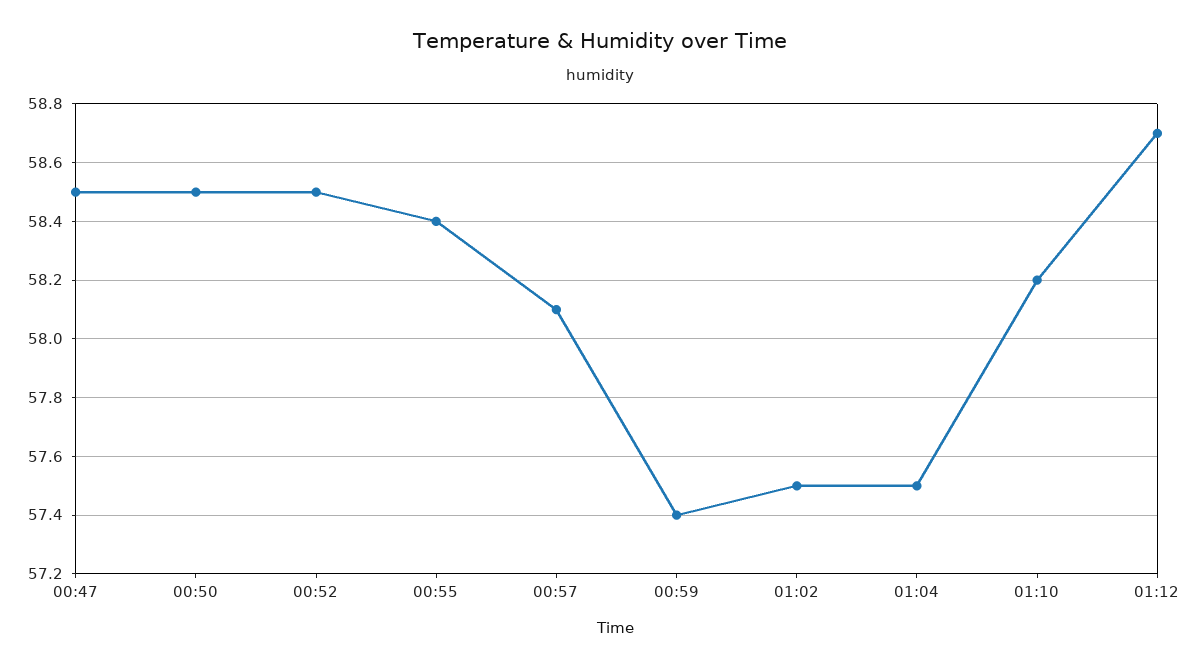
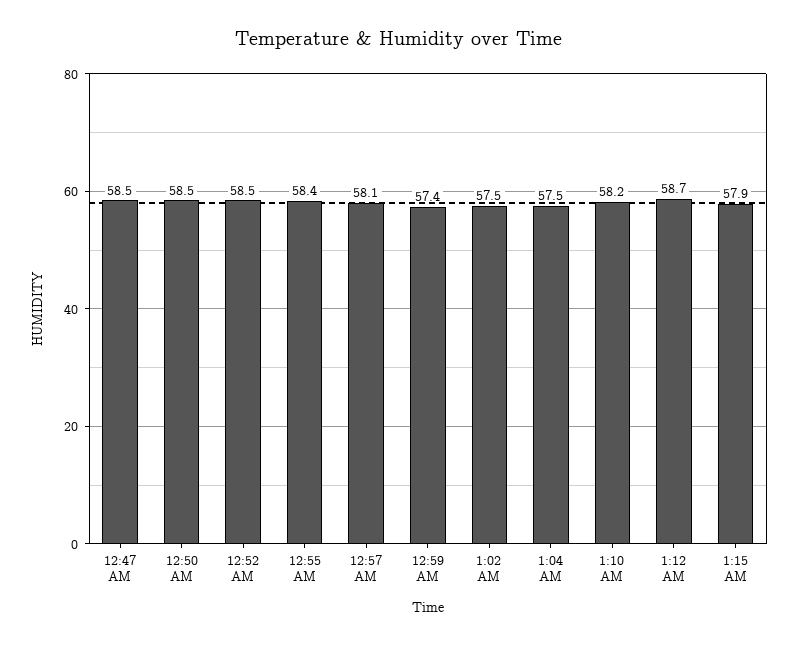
1:15 AM: none -> 57.9

